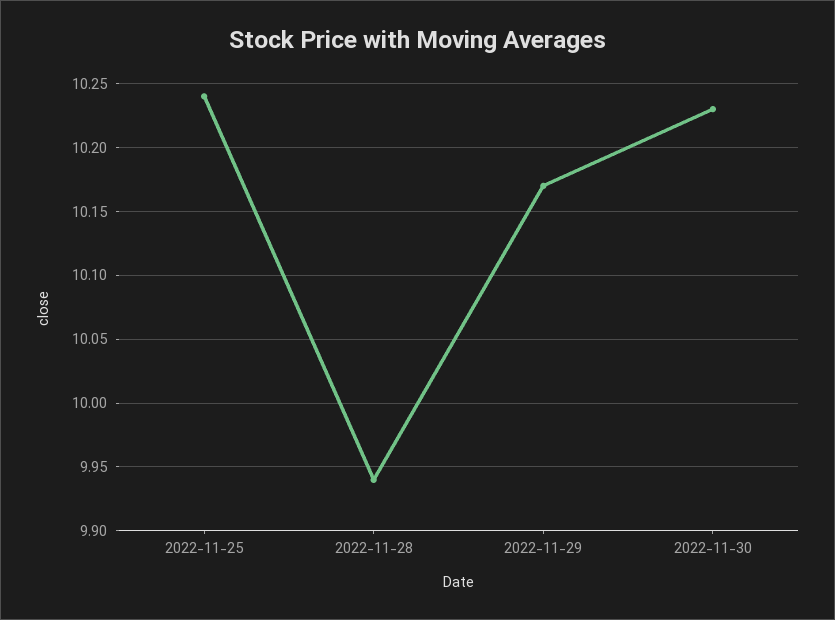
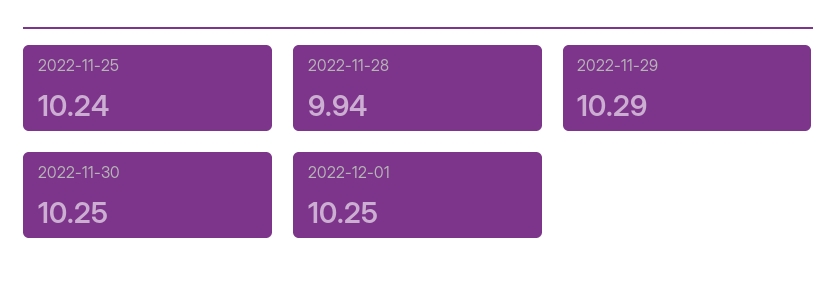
2022-11-29: 10.17 -> 10.29
2022-11-30: 10.23 -> 10.25
2022-12-01: none -> 10.25

